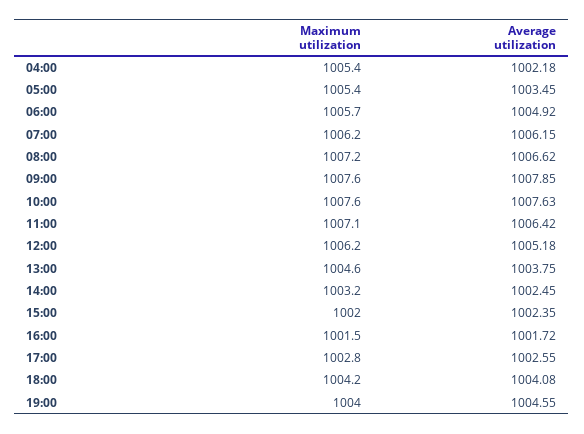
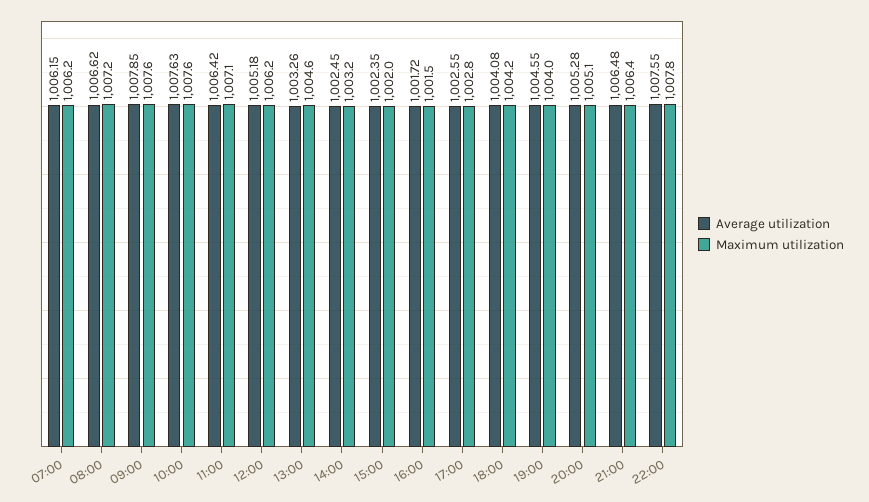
Maximum utilization, 04:00: 1005.4 -> none
Average utilization, 04:00: 1002.18 -> none
Maximum utilization, 05:00: 1005.4 -> none
Average utilization, 05:00: 1003.45 -> none
Maximum utilization, 06:00: 1005.7 -> none
Average utilization, 06:00: 1004.92 -> none
Average utilization, 13:00: 1003.75 -> 1003.26
Average utilization, 20:00: none -> 1005.28
Maximum utilization, 20:00: none -> 1005.1
Average utilization, 21:00: none -> 1006.48
Maximum utilization, 21:00: none -> 1006.4
Average utilization, 22:00: none -> 1007.55
Maximum utilization, 22:00: none -> 1007.8

